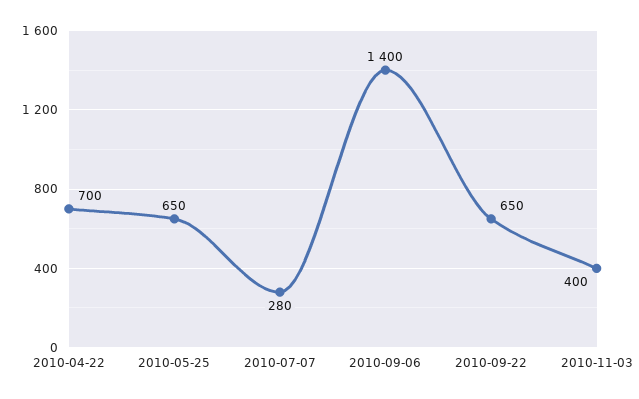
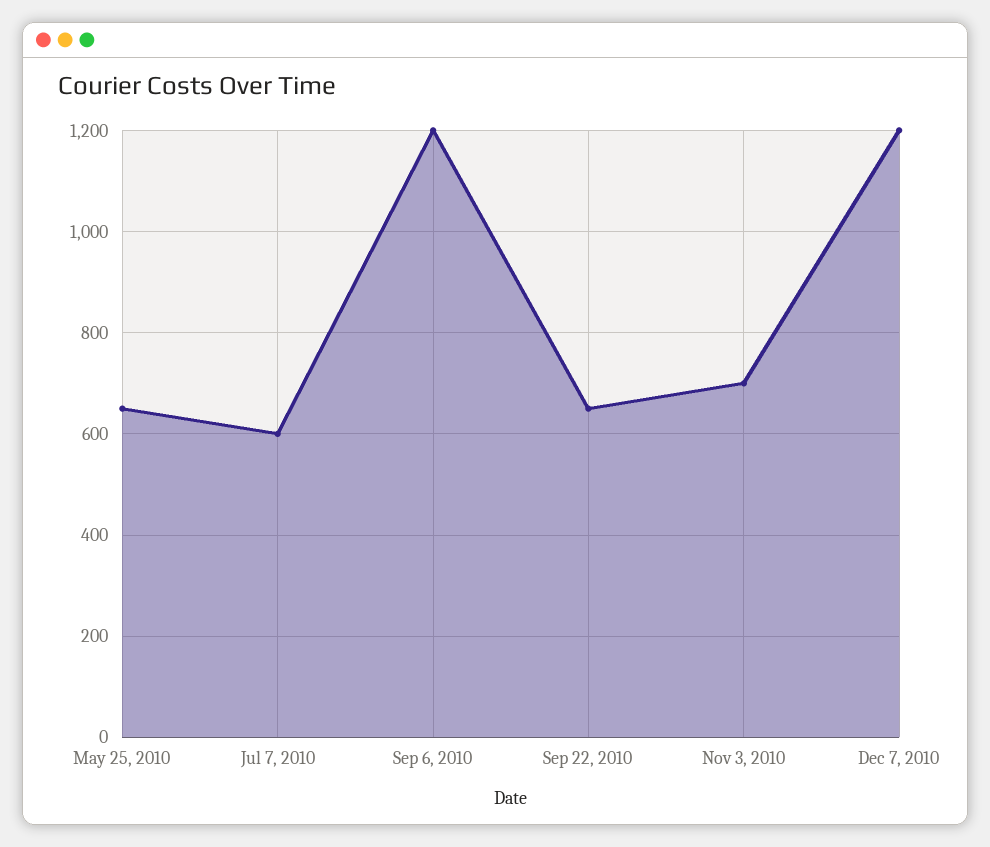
2010-04-22: 700 -> none
2010-07-07: 280 -> 600
2010-09-06: 1400 -> 1200
2010-11-03: 400 -> 700
Dec 7, 2010: none -> 1200

